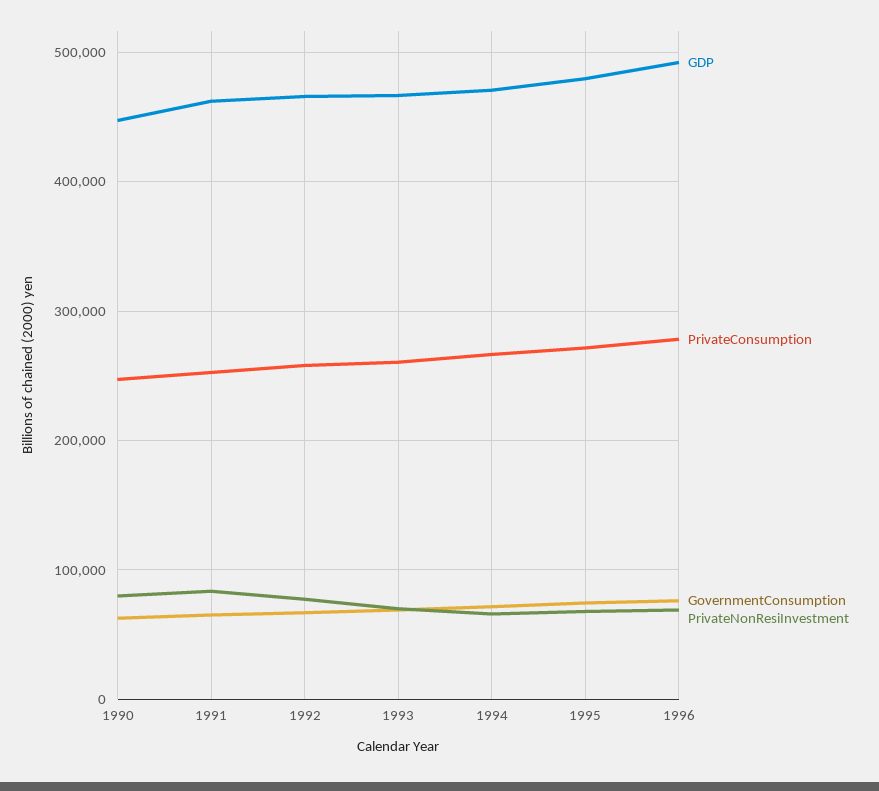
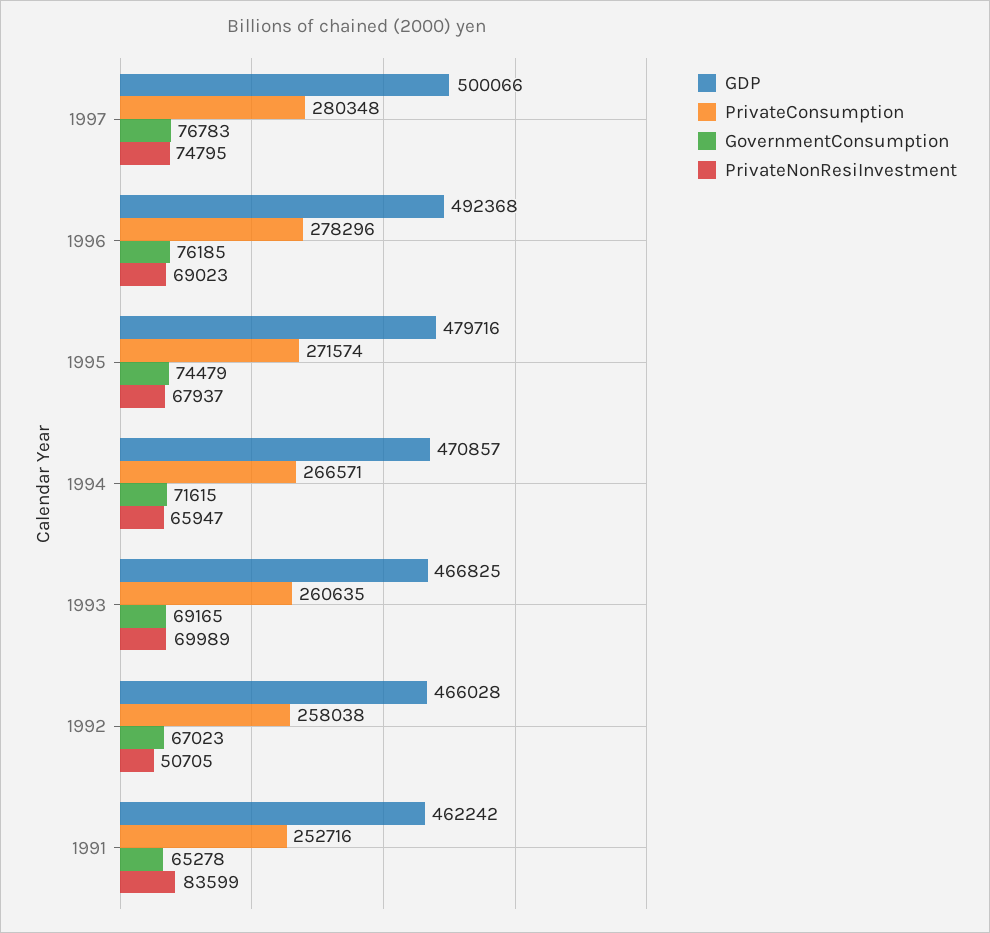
GDP, 1990: 450000 -> none
PrivateConsumption, 1990: 250000 -> none
GovernmentConsumption, 1990: 60000 -> none
PrivateNonResiInvestment, 1990: 80000 -> none
PrivateNonResiInvestment, 1992: 80000 -> 50705
GDP, 1997: none -> 500066
PrivateConsumption, 1997: none -> 280348
GovernmentConsumption, 1997: none -> 76783
PrivateNonResiInvestment, 1997: none -> 74795

